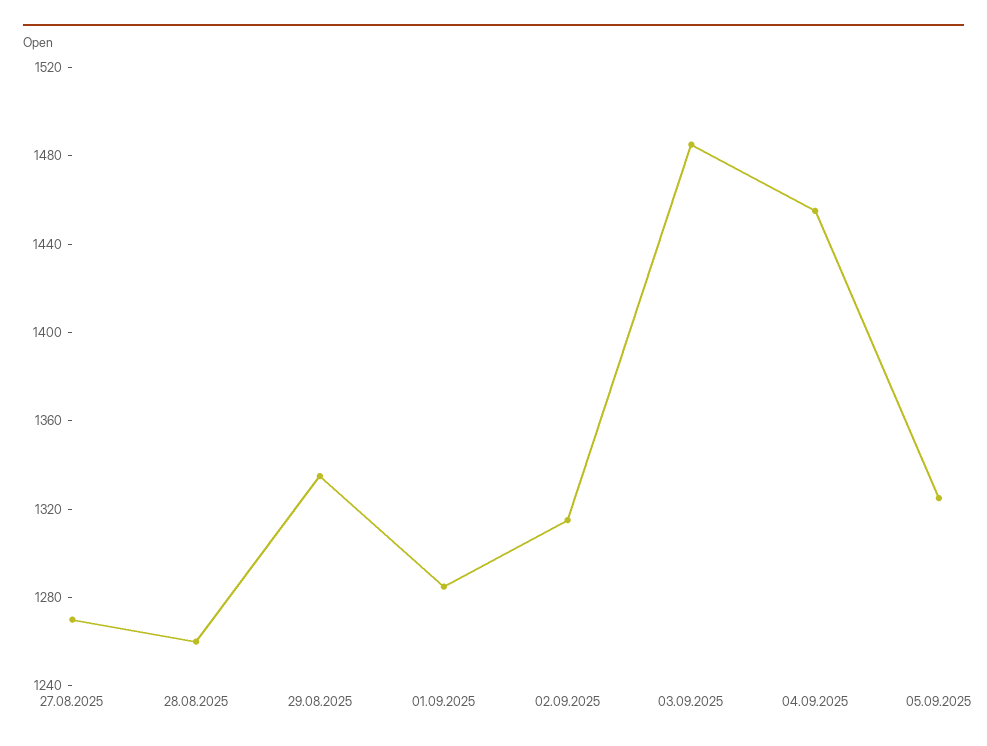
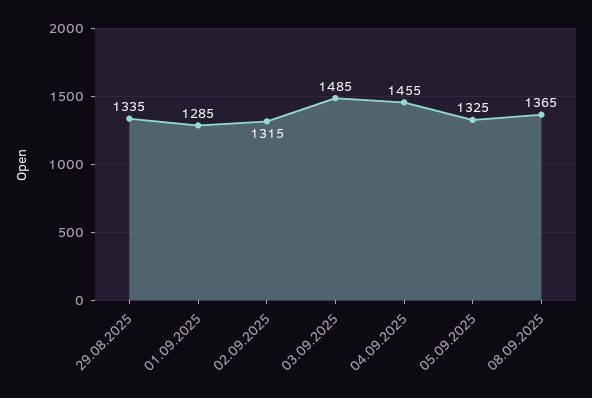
27.08.2025: 1270 -> none
28.08.2025: 1260 -> none
08.09.2025: none -> 1365

